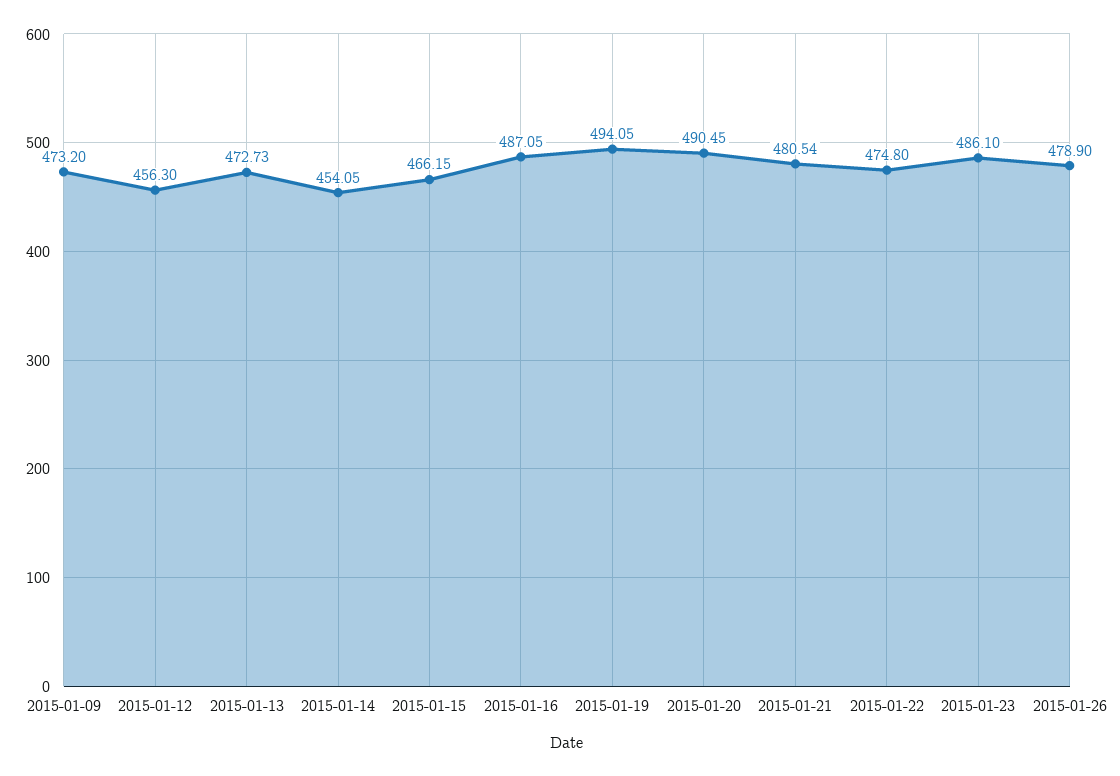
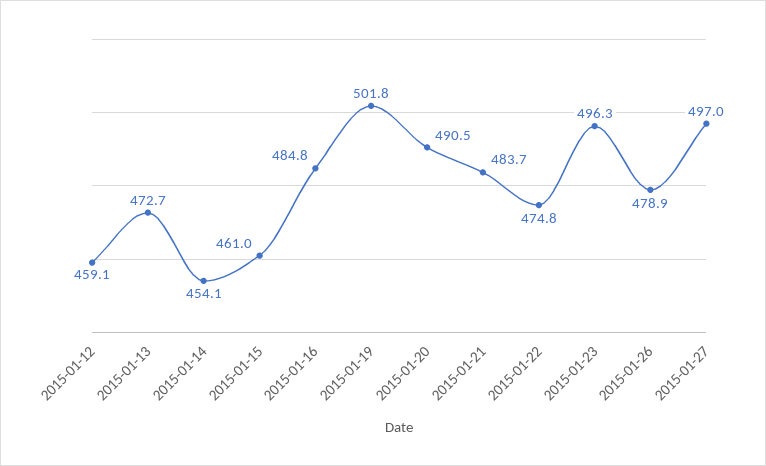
2015-01-09: 473.2 -> none
2015-01-12: 456.3 -> 459.1
2015-01-15: 466.15 -> 461
2015-01-16: 487.05 -> 484.8
2015-01-19: 494.05 -> 501.8
2015-01-21: 480.54 -> 483.7
2015-01-23: 486.1 -> 496.3
2015-01-27: none -> 497

